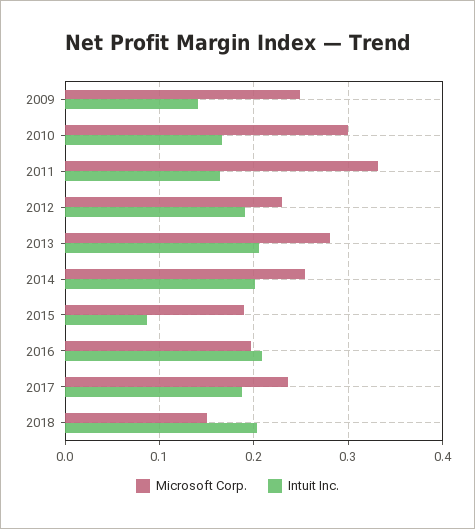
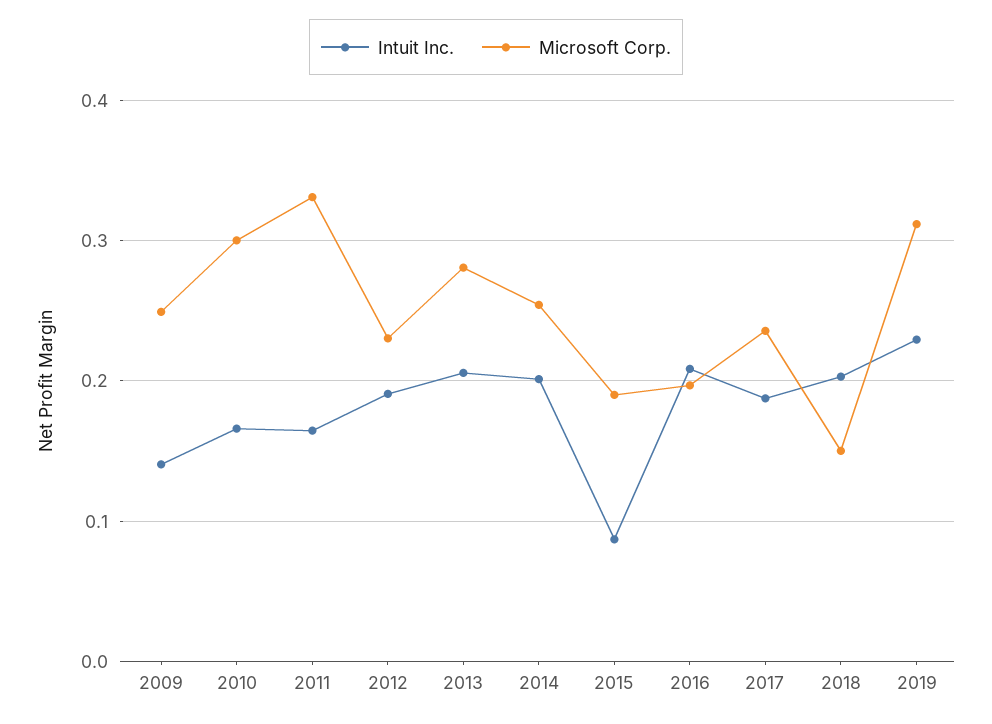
Intuit Inc., 2019: none -> 0.23
Microsoft Corp., 2019: none -> 0.31

